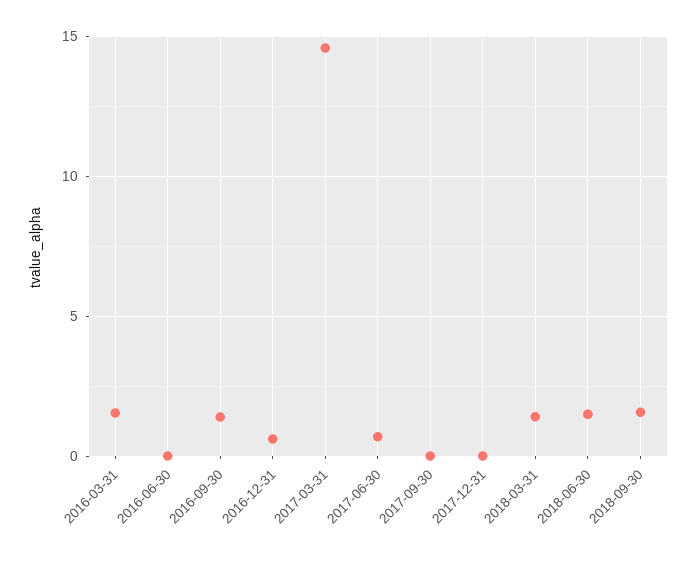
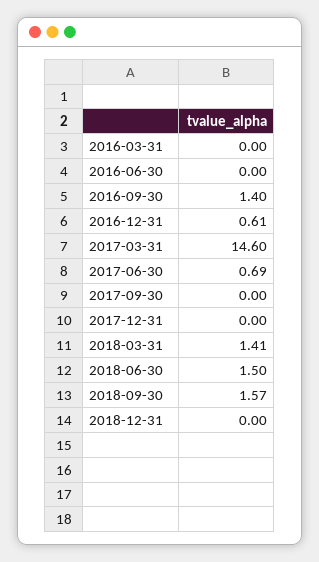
2016-03-31: 1.5 -> 0
2018-12-31: none -> 0

